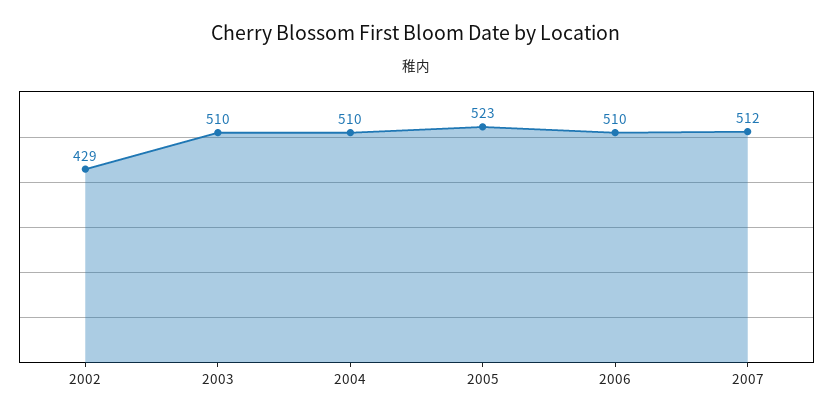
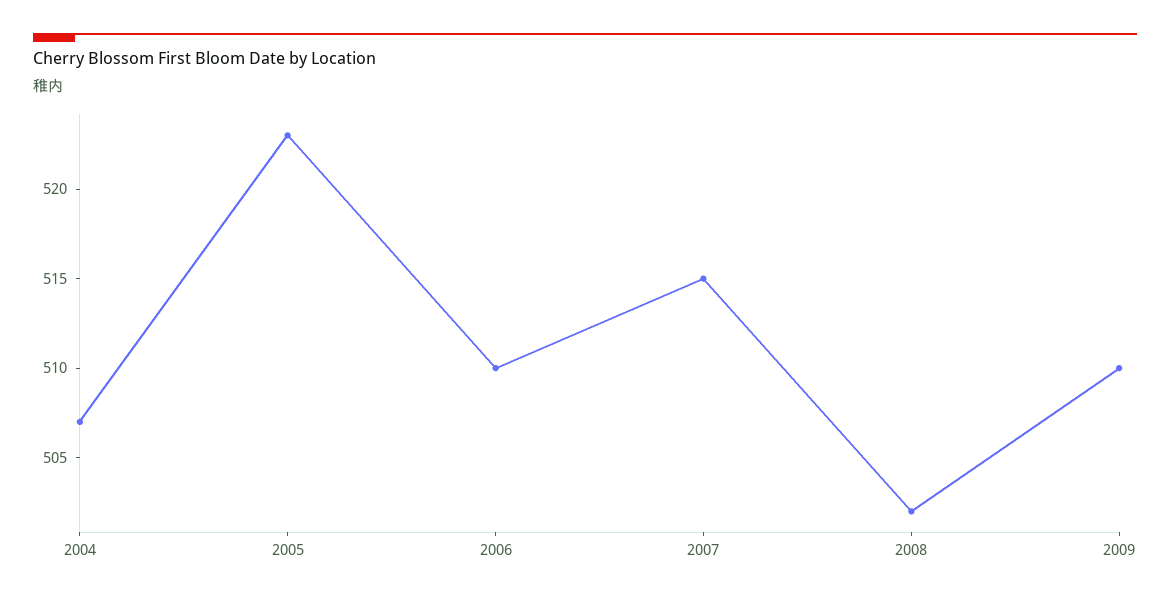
2002: 429 -> none
2003: 510 -> none
2004: 510 -> 507
2007: 512 -> 515
2008: none -> 502
2009: none -> 510

